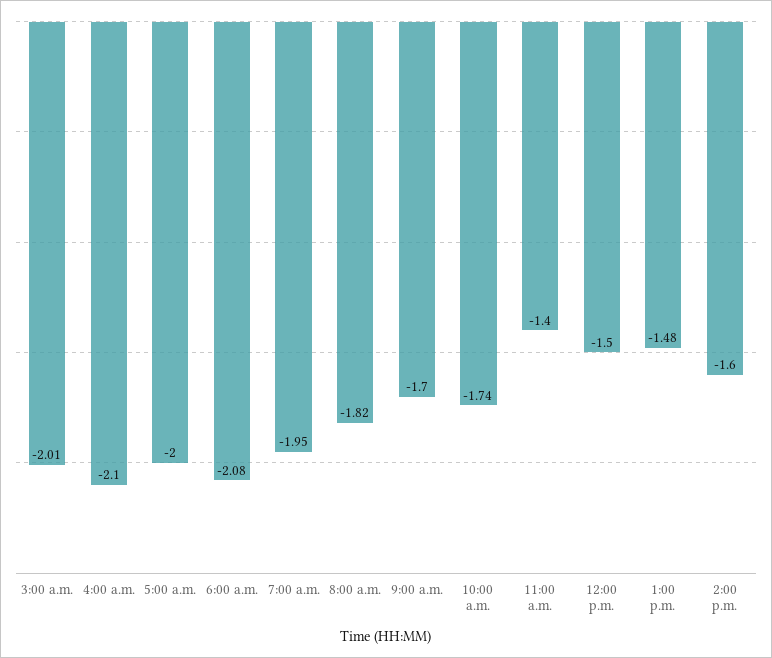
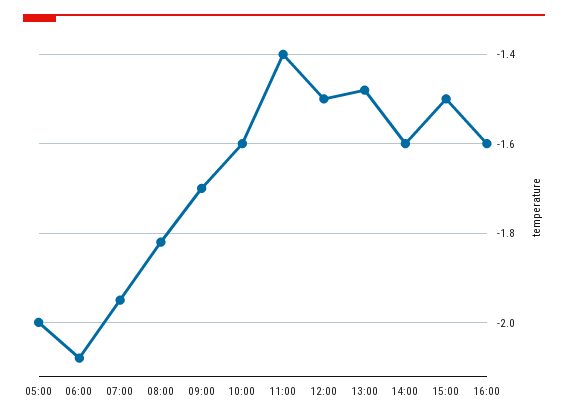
3:00 a.m.: -2.01 -> none
4:00 a.m.: -2.1 -> none
10:00 a.m.: -1.74 -> -1.6
15:00: none -> -1.5
16:00: none -> -1.6

